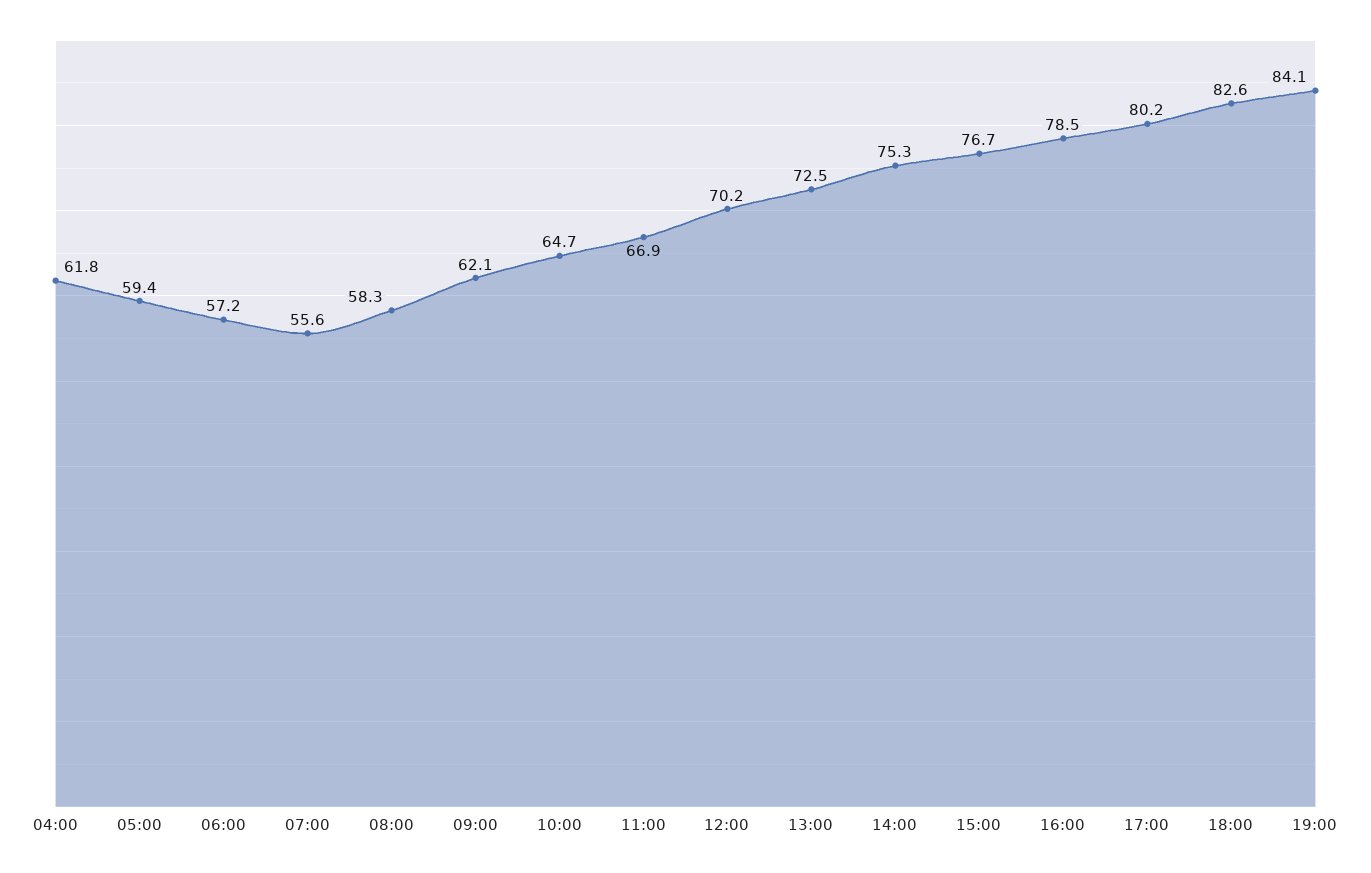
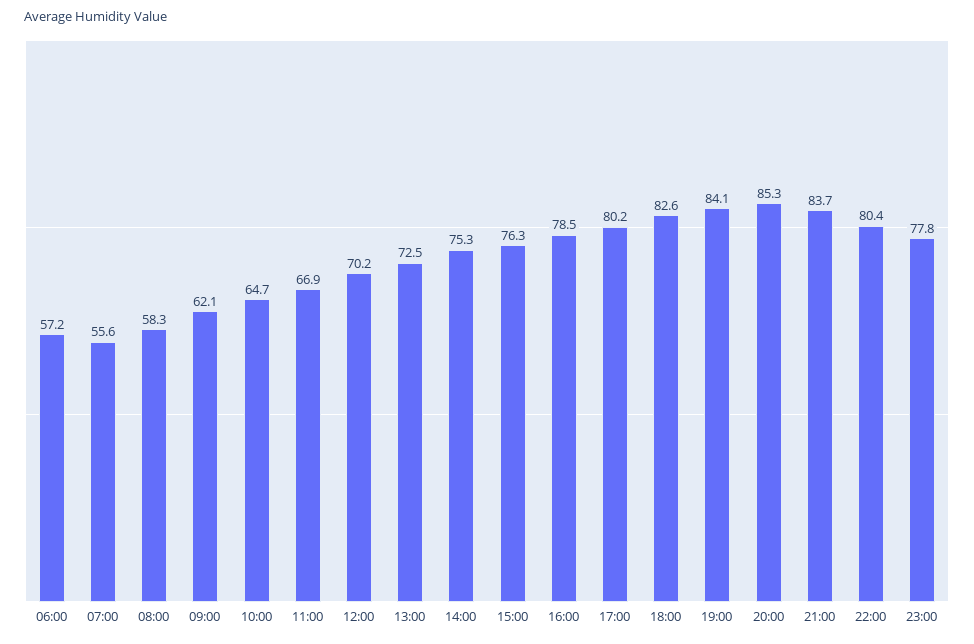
04:00: 61.8 -> none
05:00: 59.4 -> none
15:00: 76.7 -> 76.3
20:00: none -> 85.3
21:00: none -> 83.7
22:00: none -> 80.4
23:00: none -> 77.8

